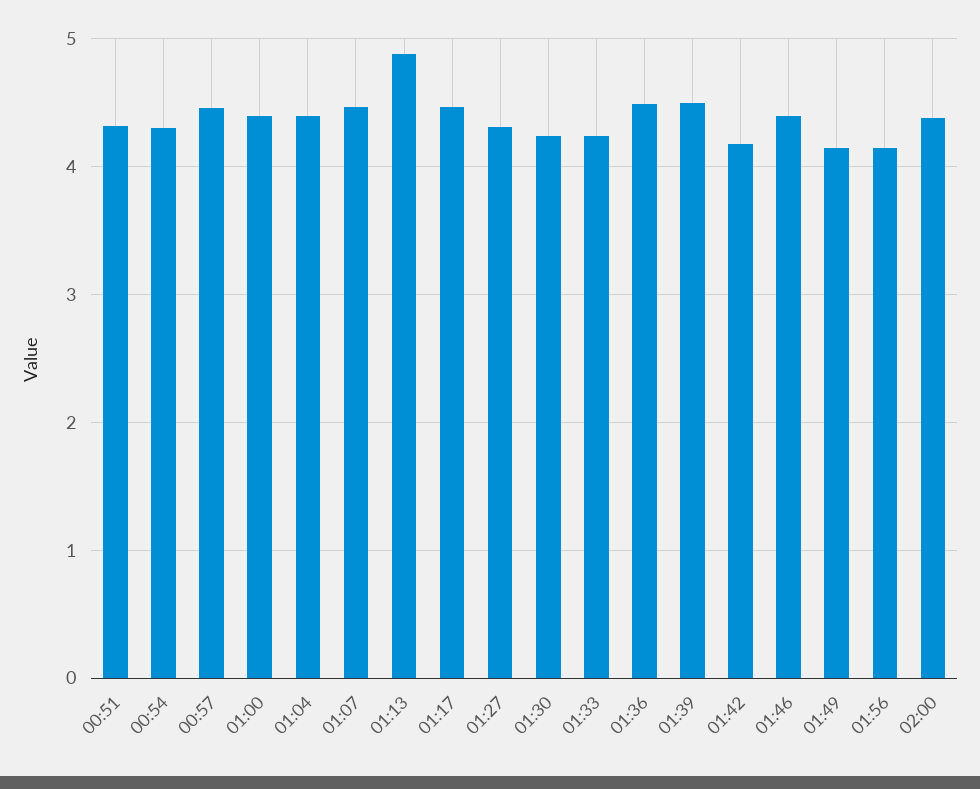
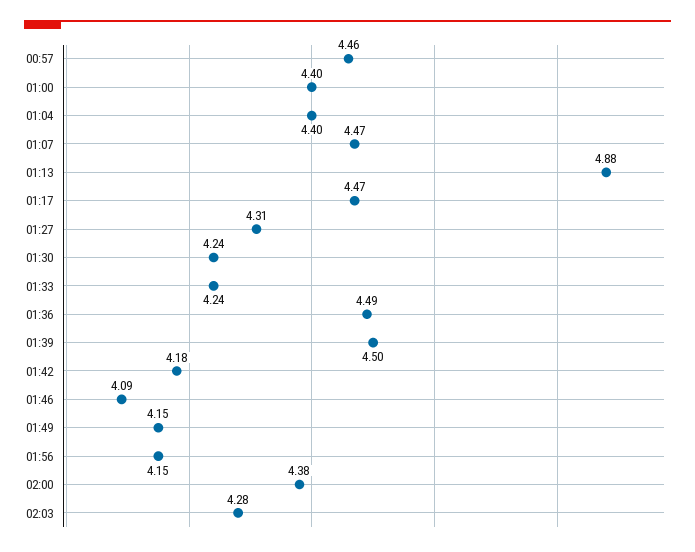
00:51: 4.3 -> none
00:54: 4.3 -> none
01:46: 4.4 -> 4.09
02:03: none -> 4.28

